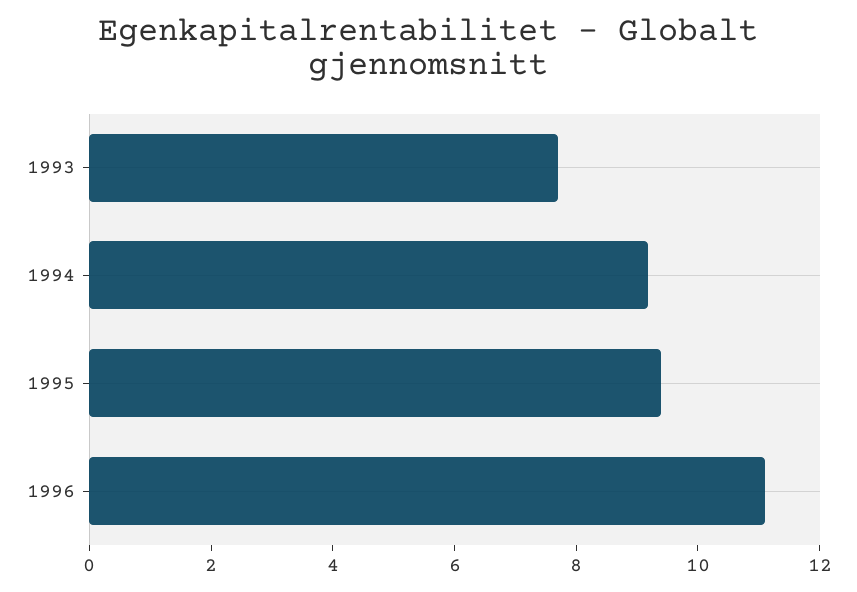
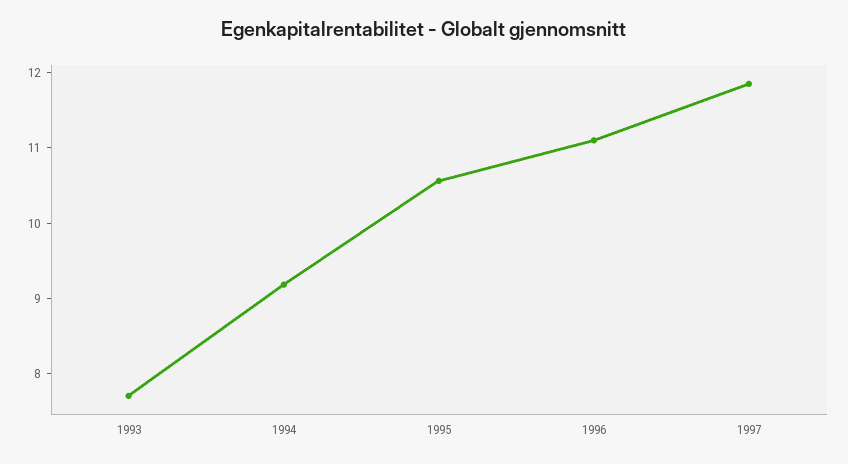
1995: 9.5 -> 10.6
1997: none -> 11.8

